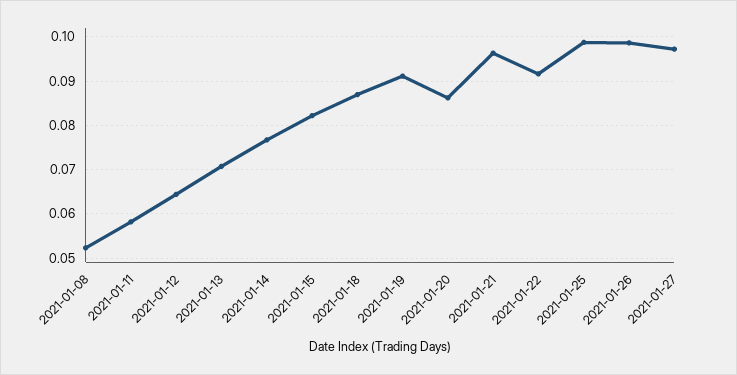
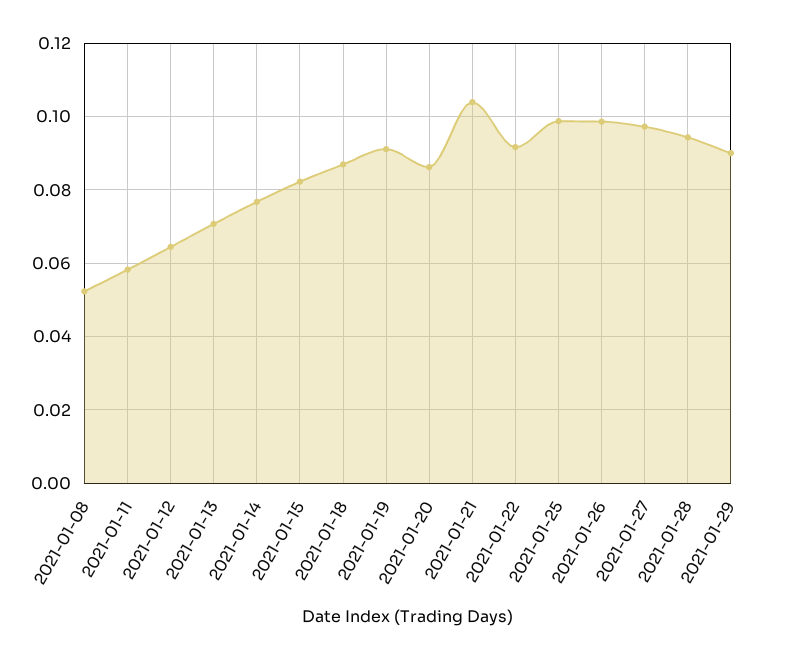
2021-01-21: 0.096 -> 0.104
2021-01-28: none -> 0.094
2021-01-29: none -> 0.09

